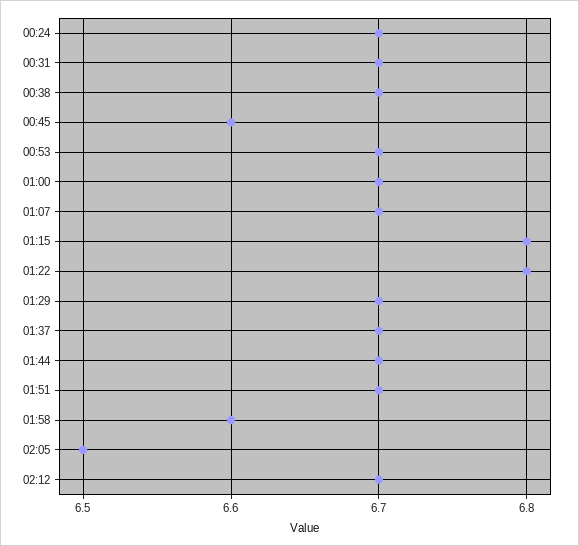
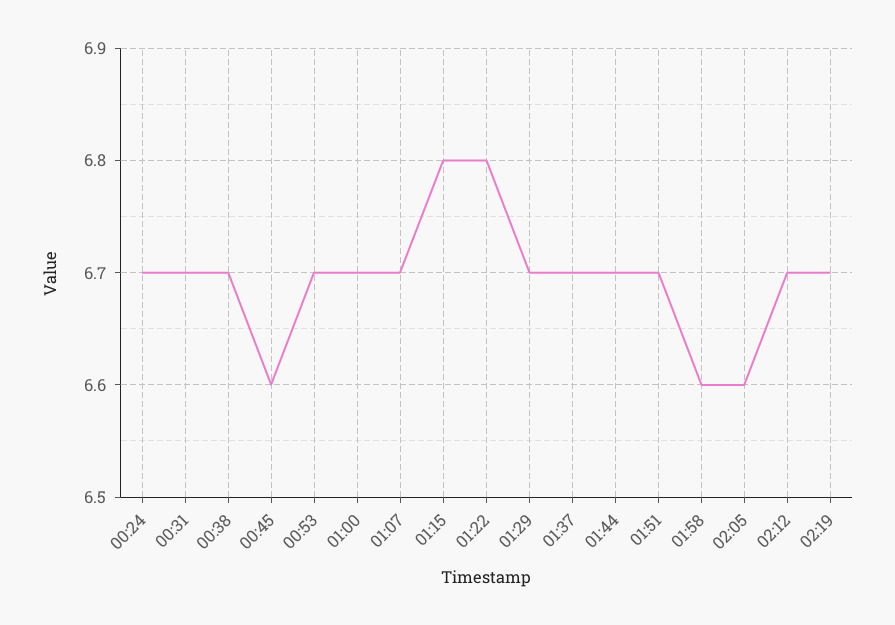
02:05: 6.5 -> 6.6
02:19: none -> 6.7

